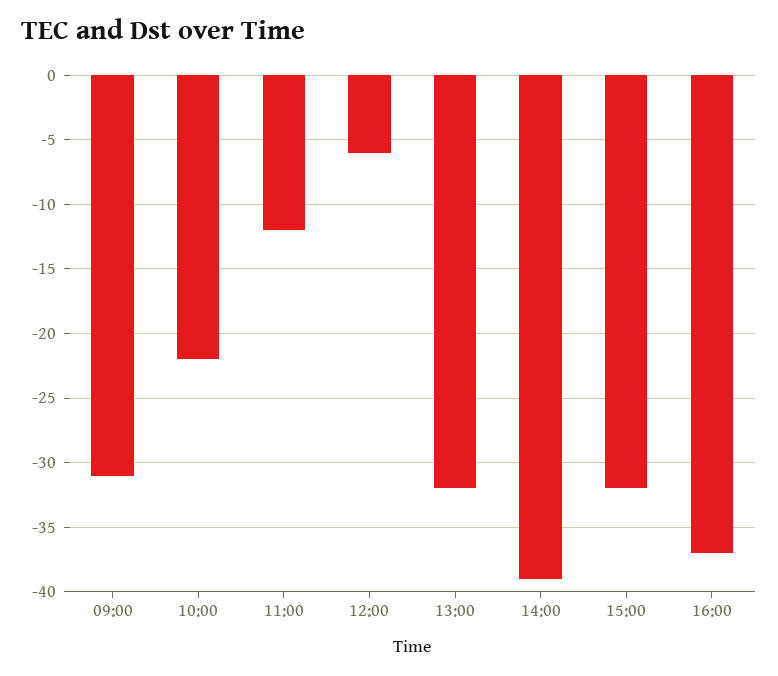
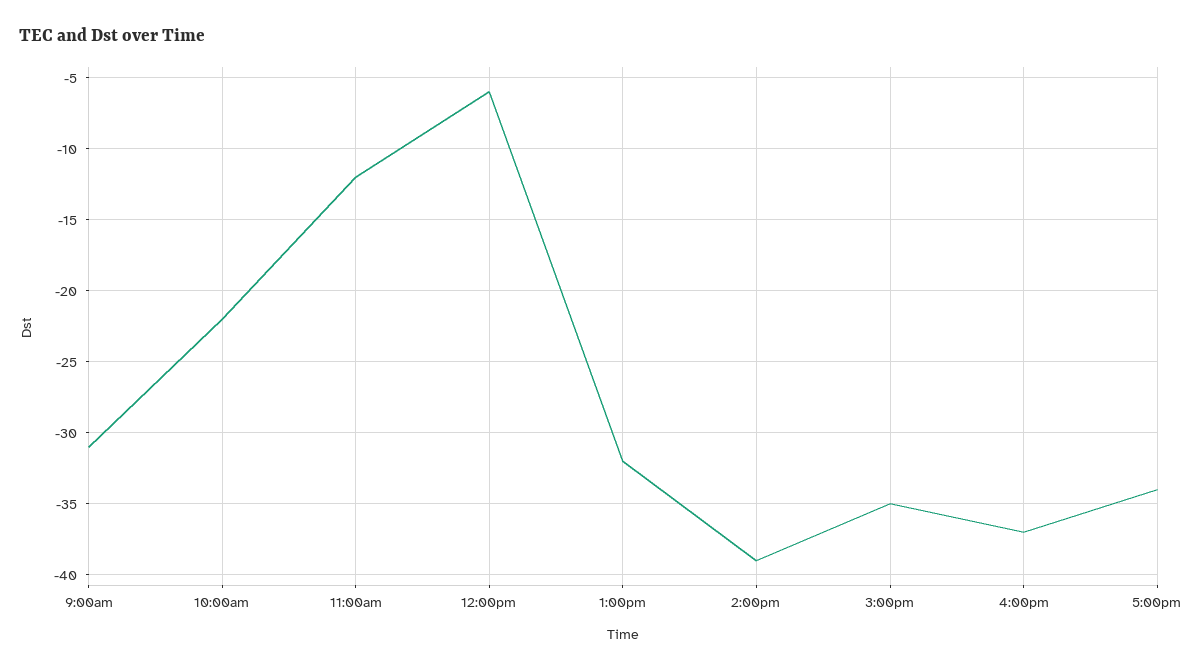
15:00: -32 -> -35
5:00pm: none -> -34

